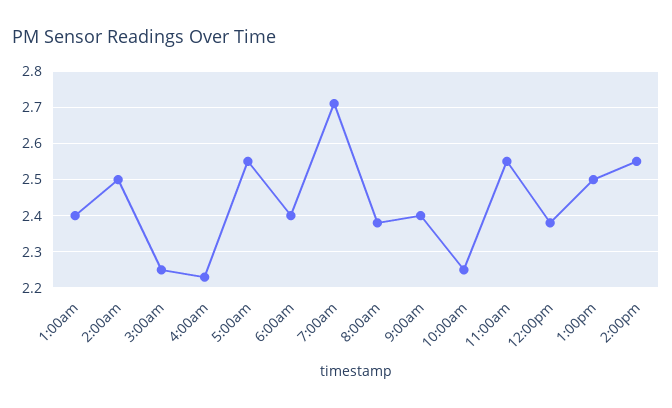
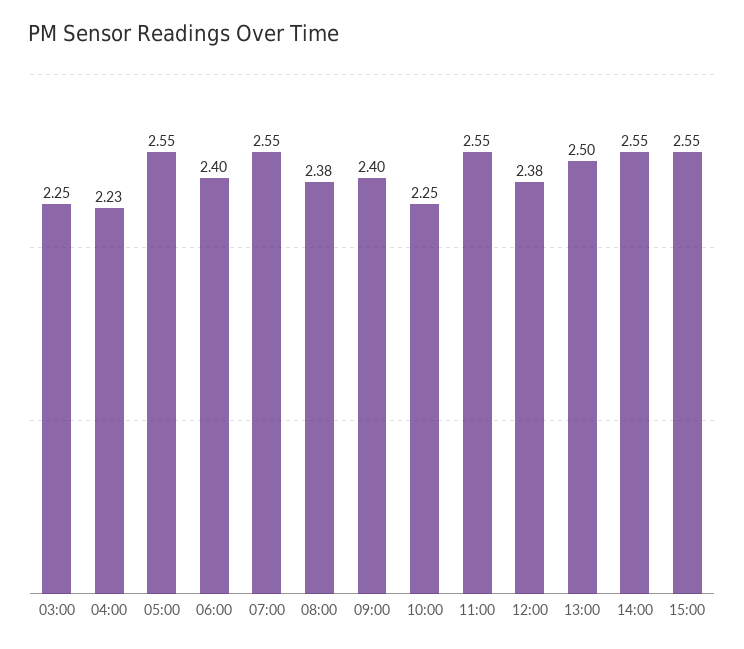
1:00am: 2.4 -> none
2:00am: 2.5 -> none
7:00am: 2.7 -> 2.55
15:00: none -> 2.55

